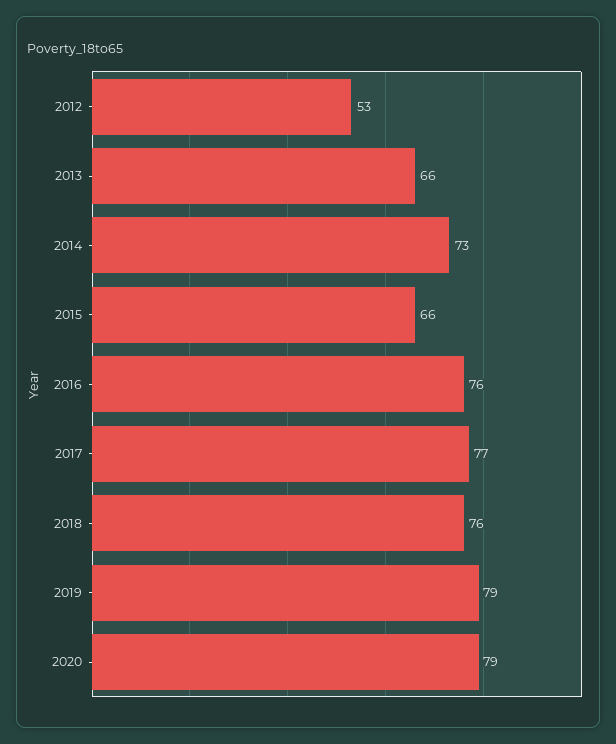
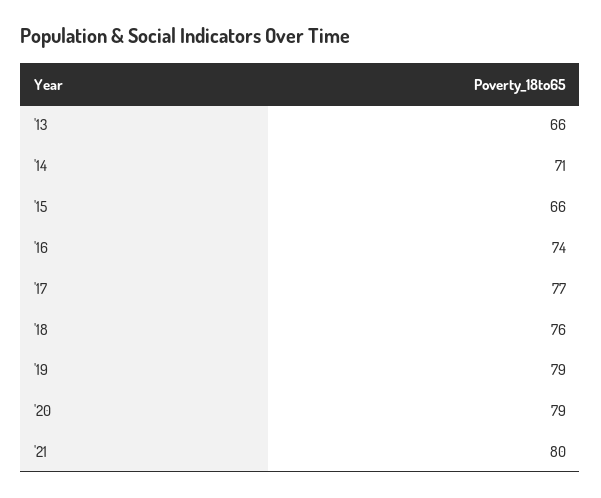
2012: 53 -> none
2014: 73 -> 71
2016: 76 -> 74
'21: none -> 80

